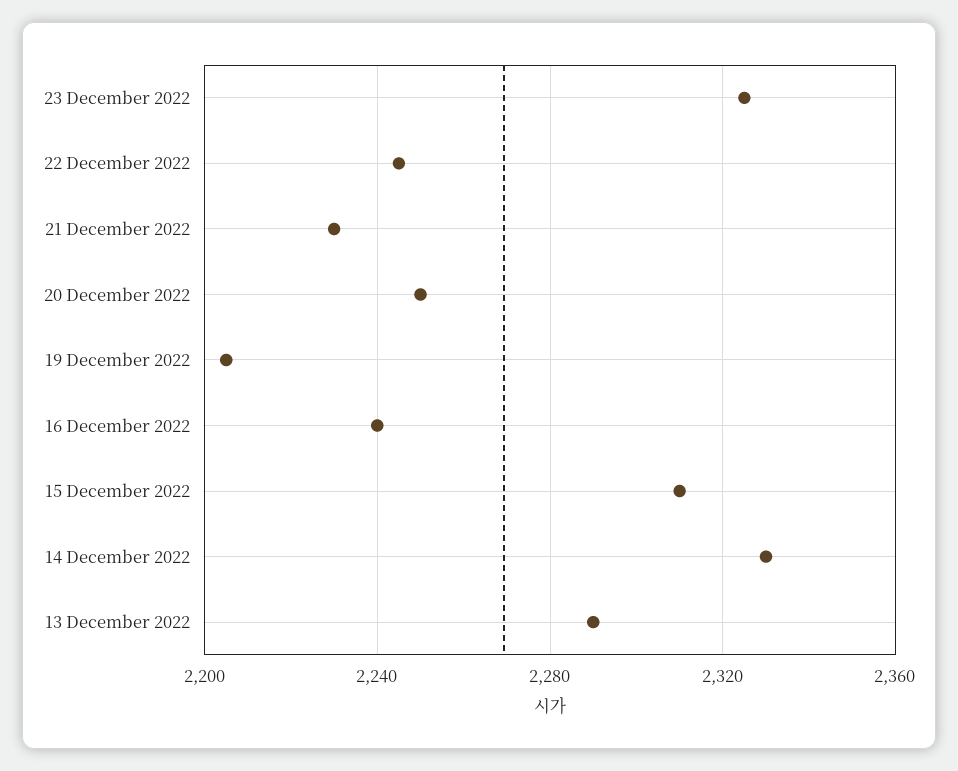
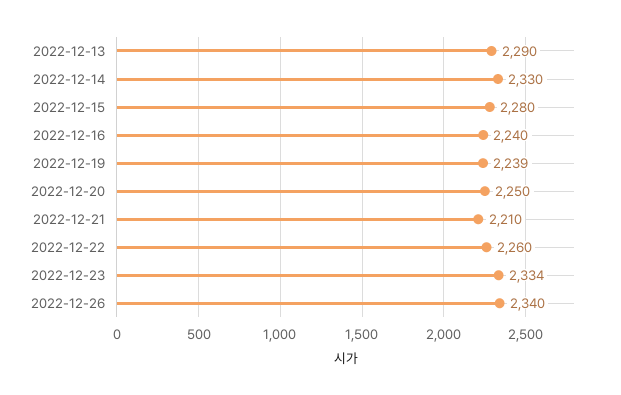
23 December 2022: 2325 -> 2334
22 December 2022: 2245 -> 2260
21 December 2022: 2230 -> 2210
19 December 2022: 2205 -> 2239
15 December 2022: 2310 -> 2280
2022-12-26: none -> 2340

